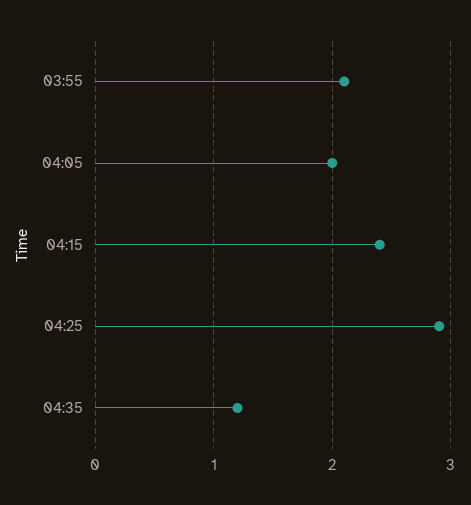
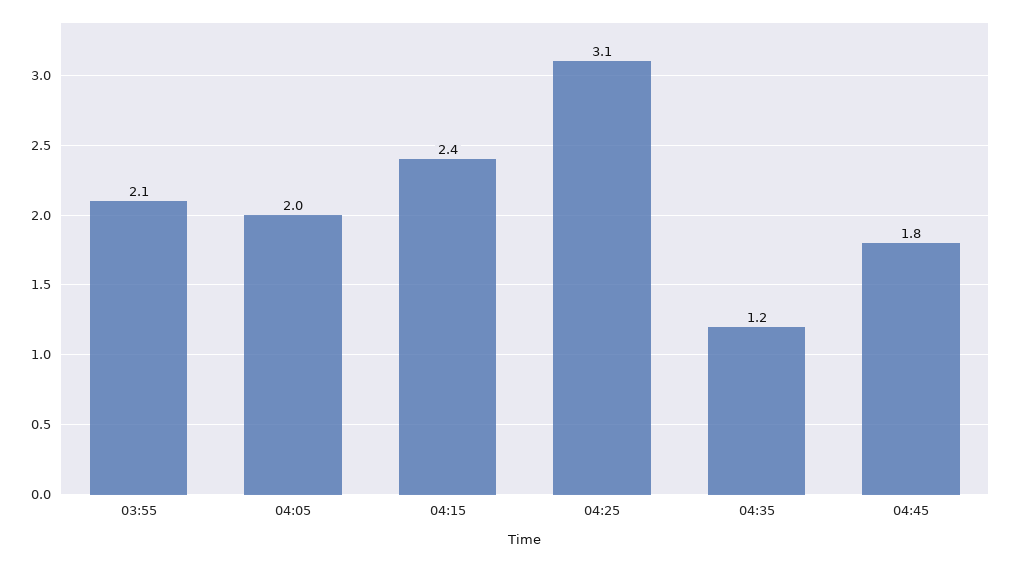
04:25: 2.9 -> 3.1
04:45: none -> 1.8

